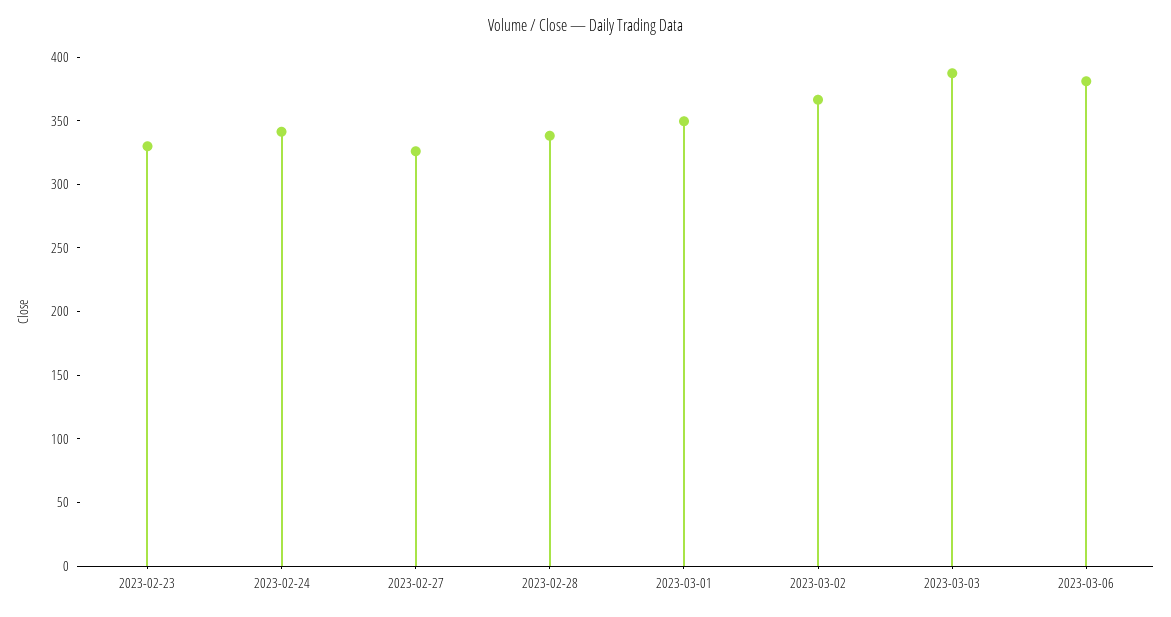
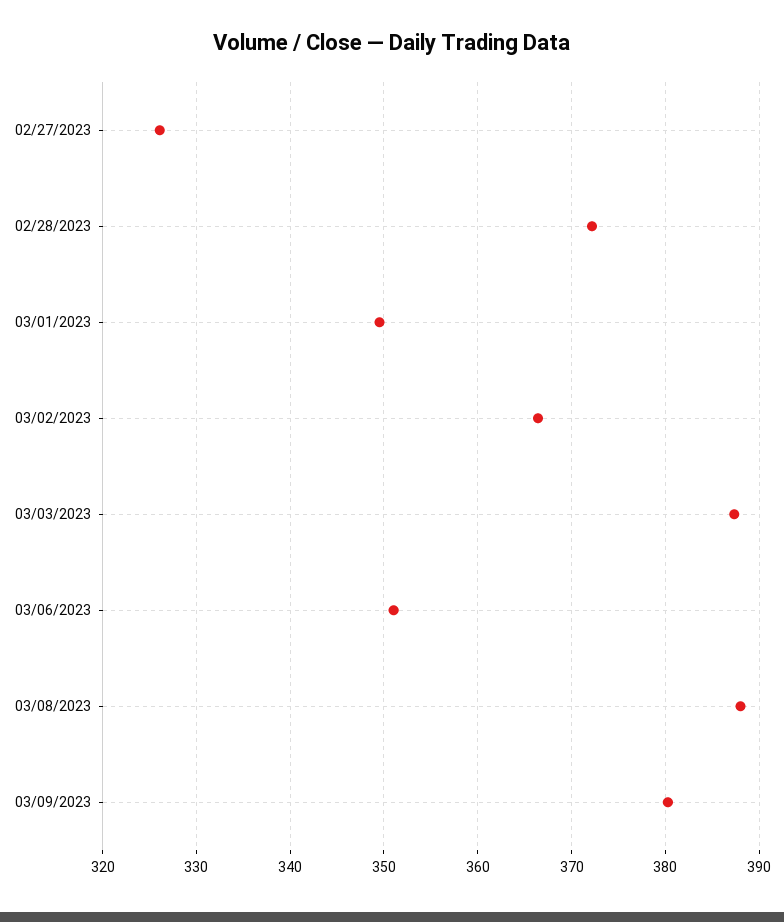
2023-02-23: 330 -> none
2023-02-24: 340 -> none
2023-02-28: 340 -> 372
2023-03-06: 380 -> 351
03/08/2023: none -> 388
03/09/2023: none -> 380

